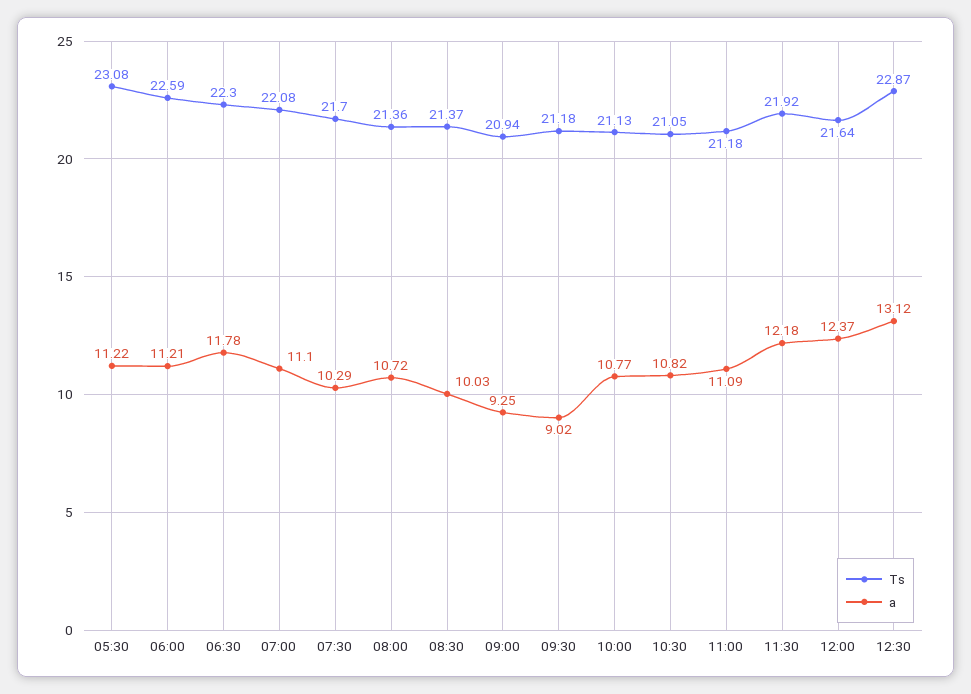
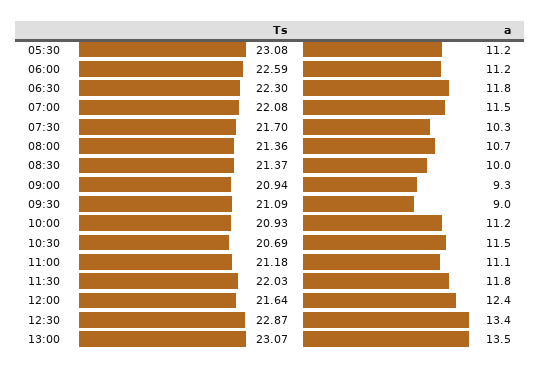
a, 07:00: 11.1 -> 11.5
Ts, 09:30: 21.18 -> 21.09
Ts, 10:00: 21.13 -> 20.93
a, 10:00: 10.77 -> 11.2
Ts, 10:30: 21.05 -> 20.69
a, 10:30: 10.82 -> 11.5
Ts, 11:30: 21.92 -> 22.03
a, 11:30: 12.18 -> 11.8
a, 12:30: 13.12 -> 13.4
Ts, 13:00: none -> 23.07
a, 13:00: none -> 13.5

